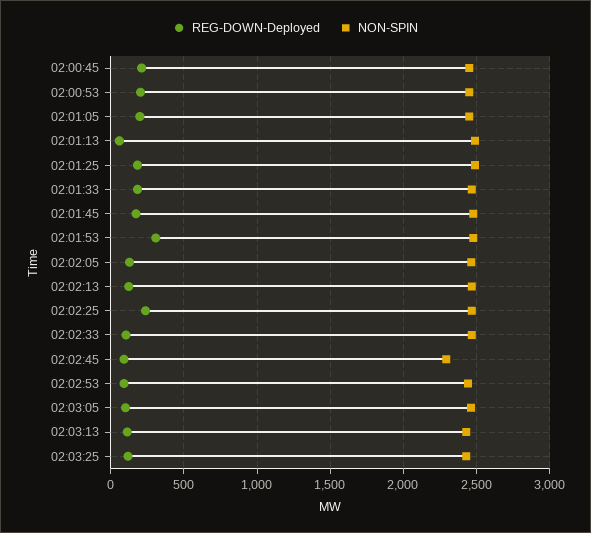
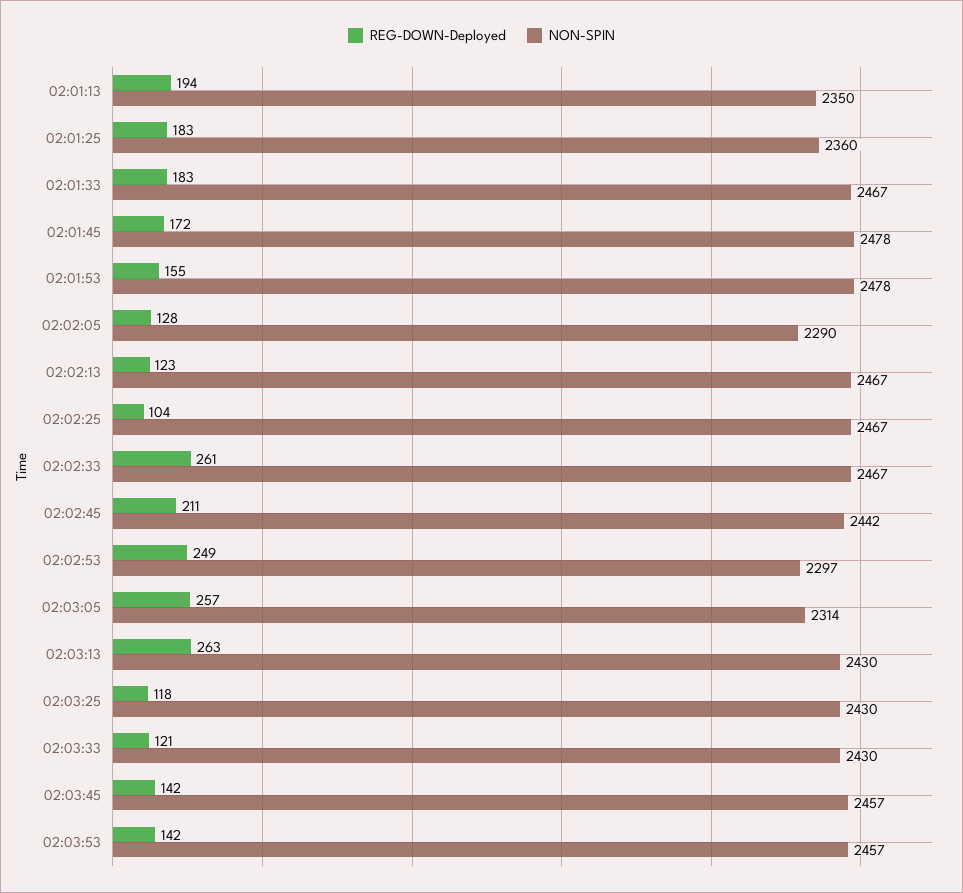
REG-DOWN-Deployed, 02:00:45: 200 -> none
NON-SPIN, 02:00:45: 2450 -> none
REG-DOWN-Deployed, 02:00:53: 200 -> none
NON-SPIN, 02:00:53: 2450 -> none
REG-DOWN-Deployed, 02:01:05: 200 -> none
NON-SPIN, 02:01:05: 2450 -> none
REG-DOWN-Deployed, 02:01:13: 50 -> 194
NON-SPIN, 02:01:13: 2500 -> 2350
NON-SPIN, 02:01:25: 2500 -> 2360
REG-DOWN-Deployed, 02:01:53: 300 -> 155
NON-SPIN, 02:02:05: 2450 -> 2290
REG-DOWN-Deployed, 02:02:25: 250 -> 104
REG-DOWN-Deployed, 02:02:33: 100 -> 261
REG-DOWN-Deployed, 02:02:45: 100 -> 211
NON-SPIN, 02:02:45: 2300 -> 2442
REG-DOWN-Deployed, 02:02:53: 100 -> 249
NON-SPIN, 02:02:53: 2450 -> 2297
REG-DOWN-Deployed, 02:03:05: 100 -> 257
NON-SPIN, 02:03:05: 2450 -> 2314
REG-DOWN-Deployed, 02:03:13: 100 -> 263
REG-DOWN-Deployed, 02:03:33: none -> 121
NON-SPIN, 02:03:33: none -> 2430
REG-DOWN-Deployed, 02:03:45: none -> 142
NON-SPIN, 02:03:45: none -> 2457
REG-DOWN-Deployed, 02:03:53: none -> 142
NON-SPIN, 02:03:53: none -> 2457

